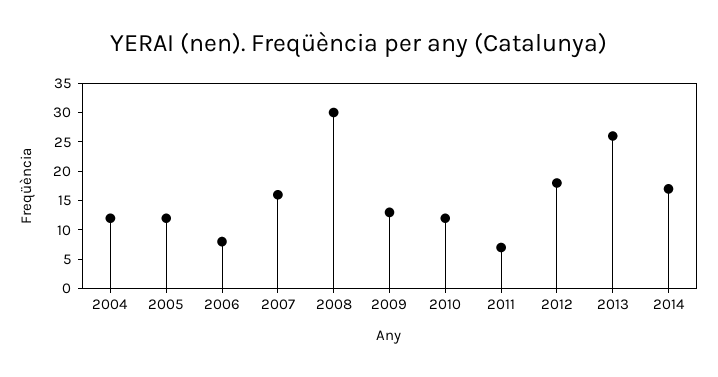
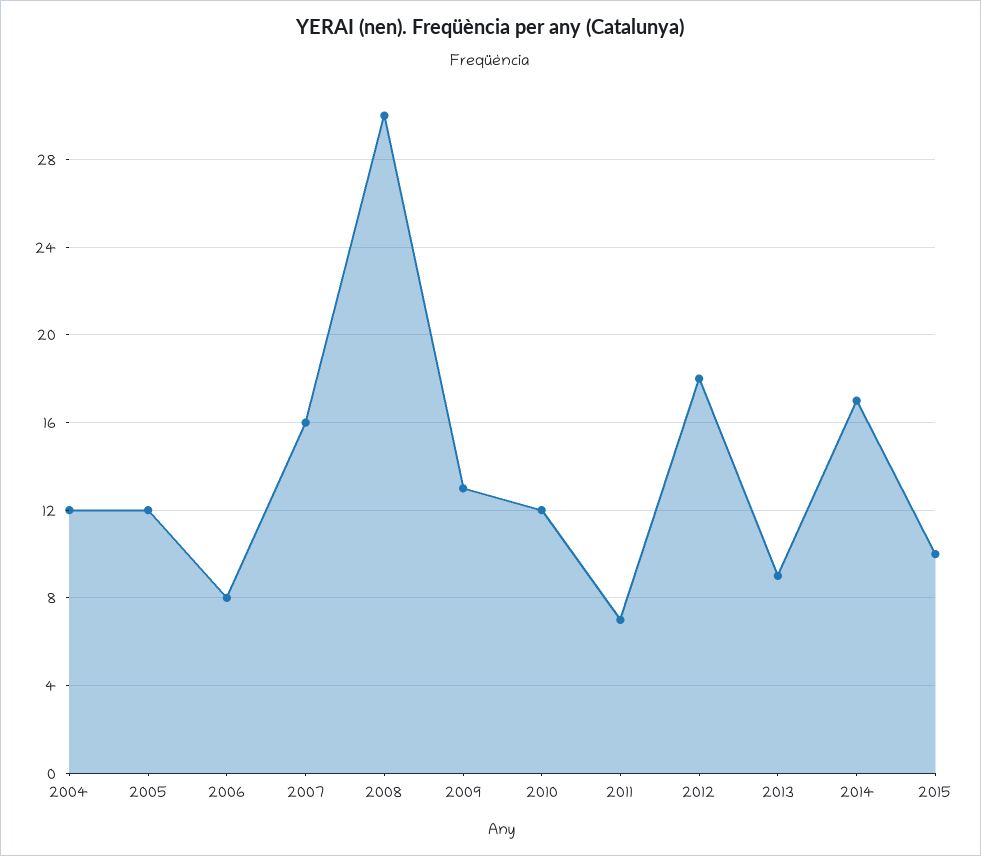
2013: 25 -> 9
2015: none -> 10

